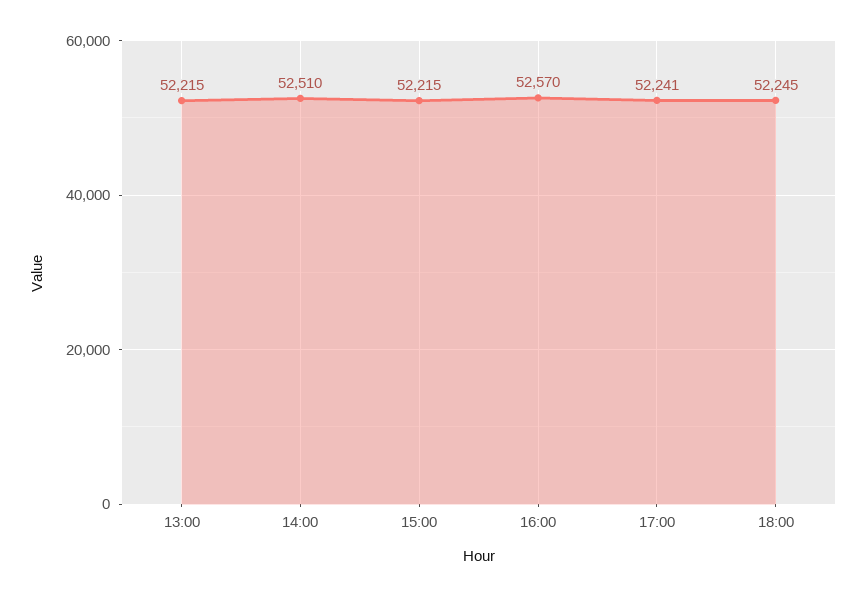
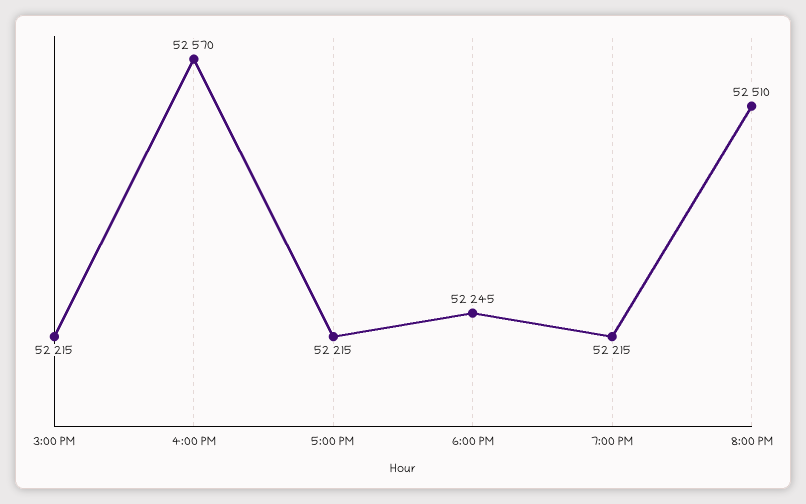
13:00: 52215 -> none
14:00: 52510 -> none
17:00: 52241 -> 52215
7:00 PM: none -> 52215
8:00 PM: none -> 52510

